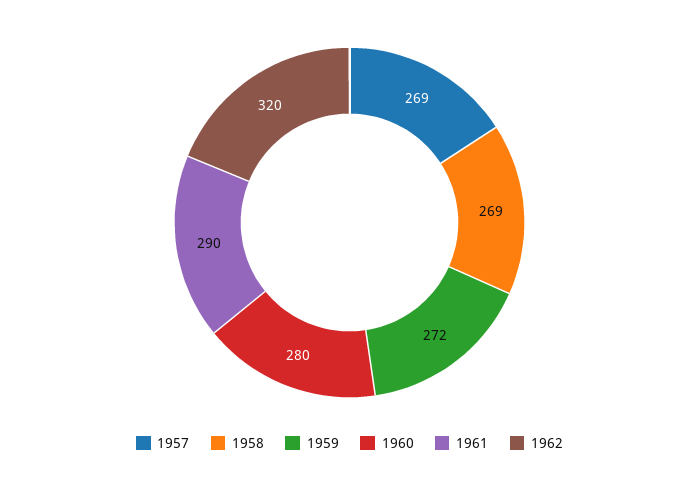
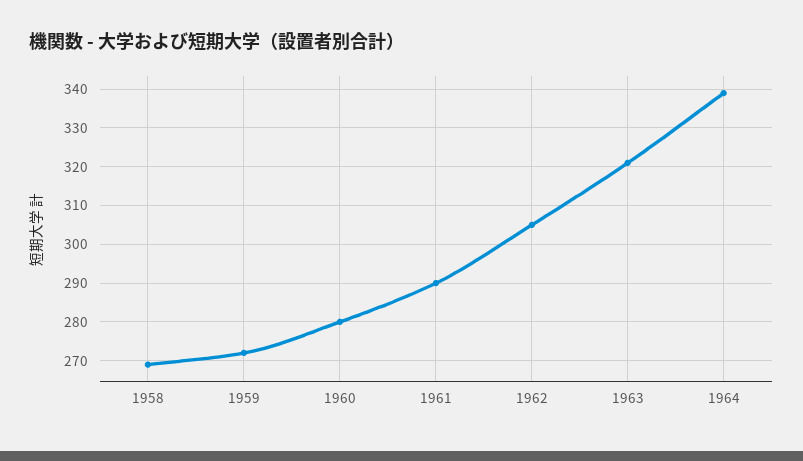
1957: 269 -> none
1962: 320 -> 305
1963: none -> 320
1964: none -> 340

